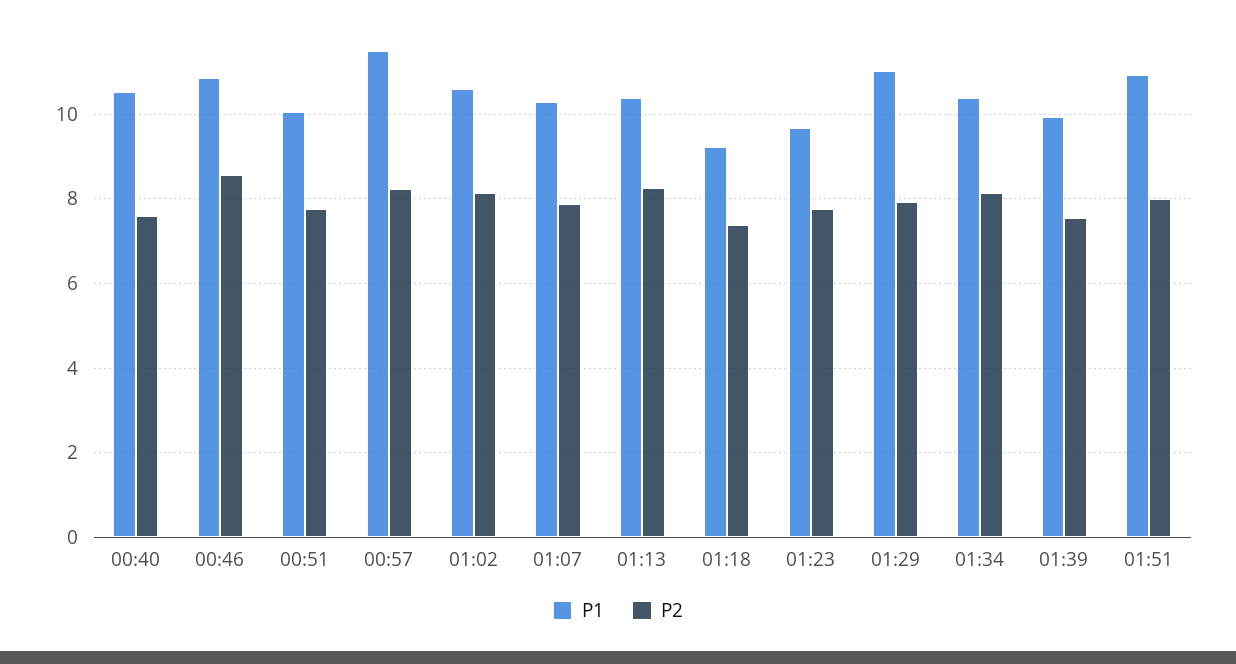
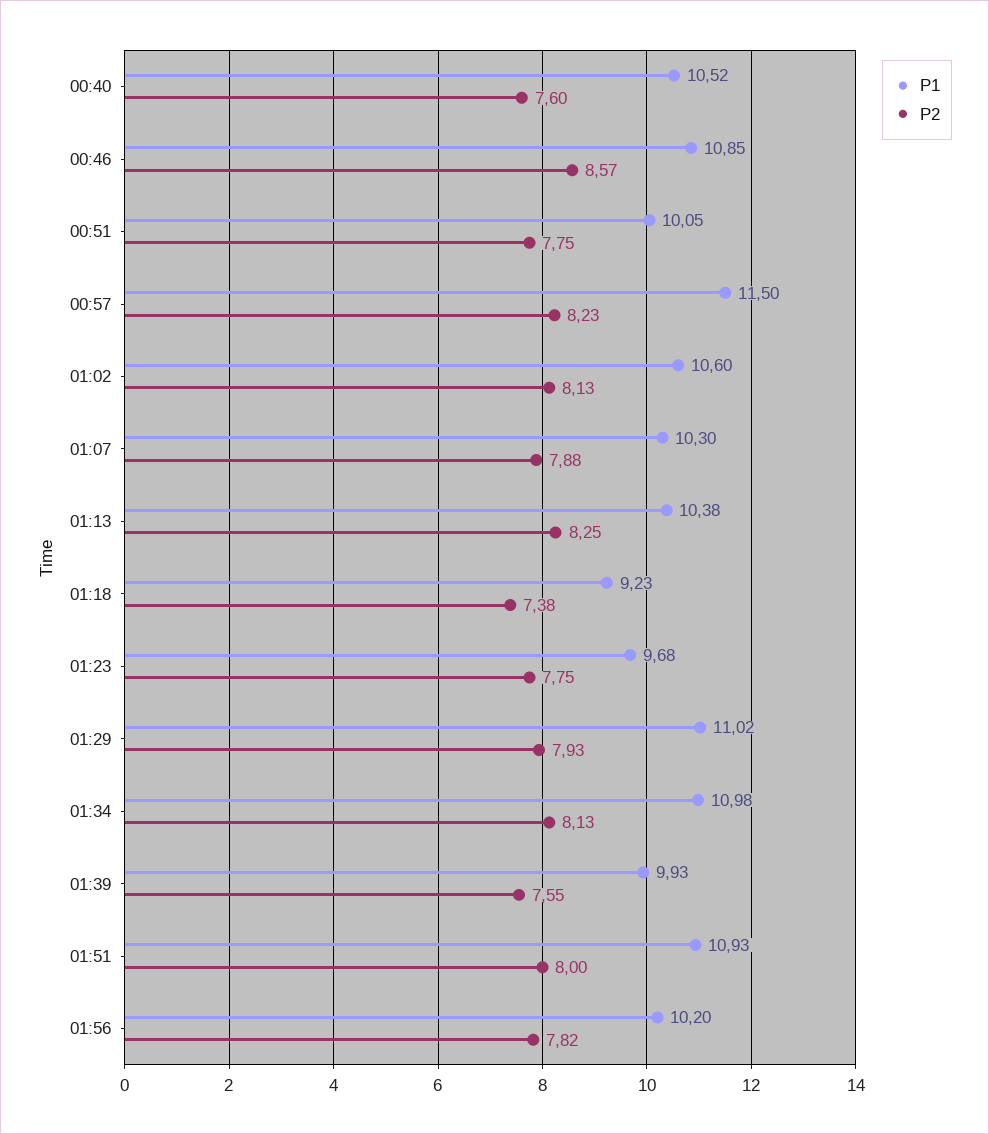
P1, 01:34: 10.4 -> 10.98
P1, 01:56: none -> 10.2
P2, 01:56: none -> 7.82

